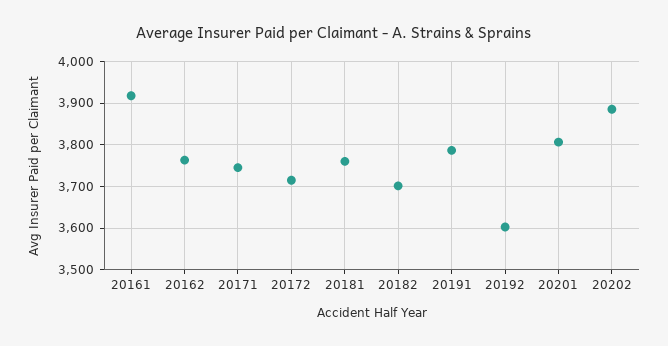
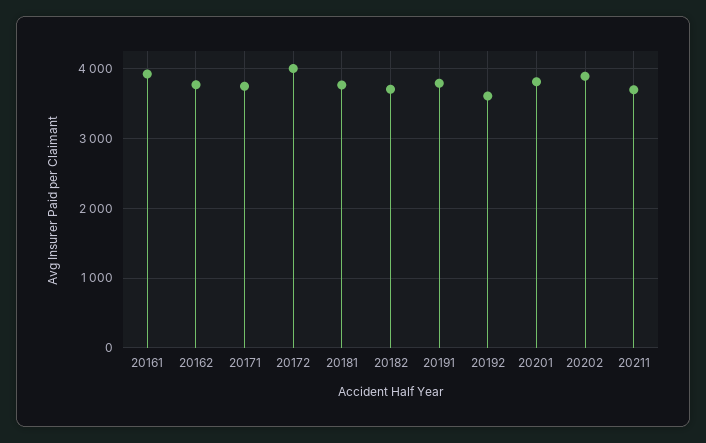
20172: 3720 -> 4000
20211: none -> 3700

